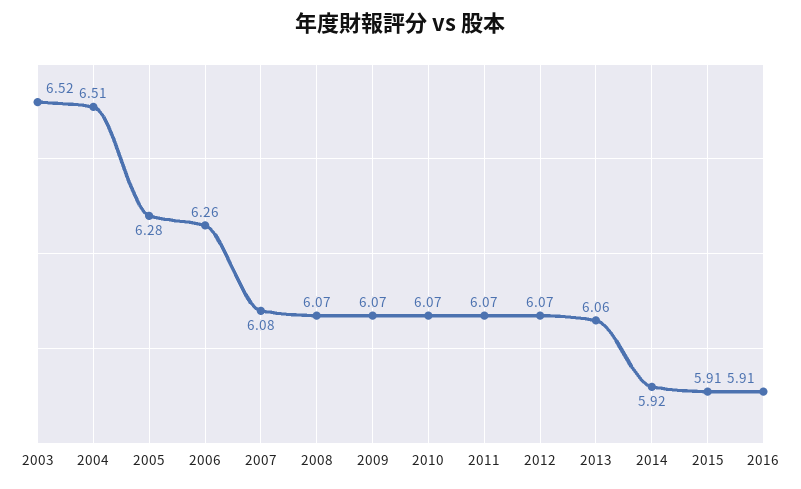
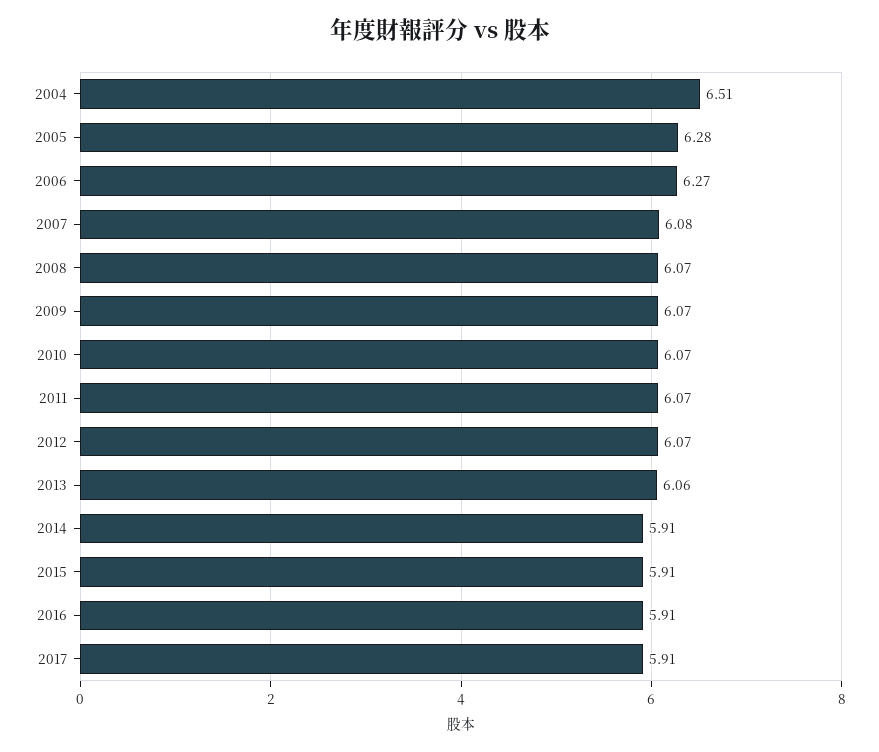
2003: 6.52 -> none
2006: 6.26 -> 6.27
2014: 5.92 -> 5.91
2017: none -> 5.91

